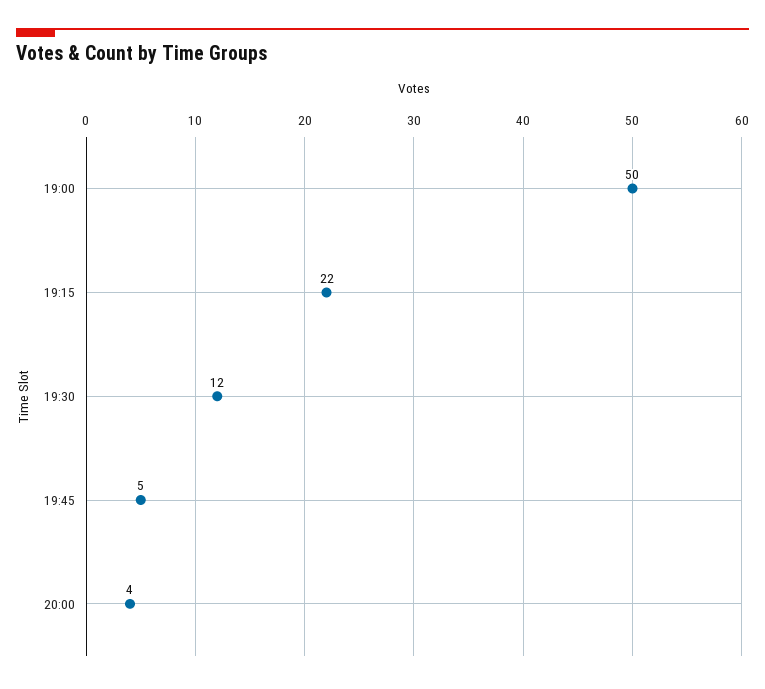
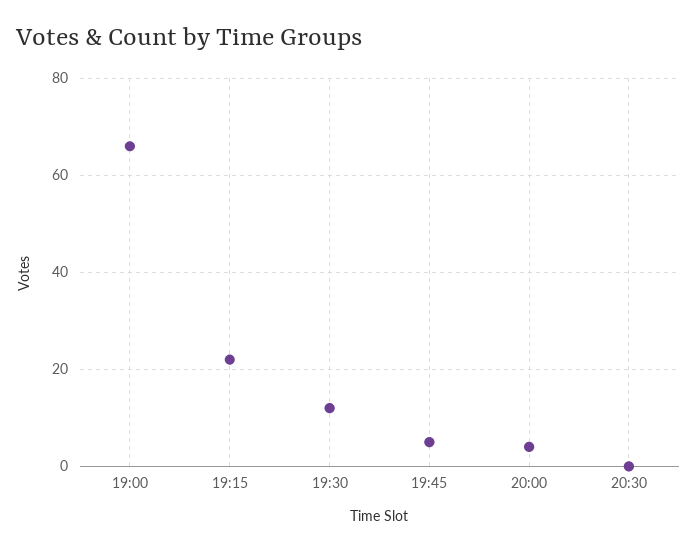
19:00: 50 -> 65
20:30: none -> 0

